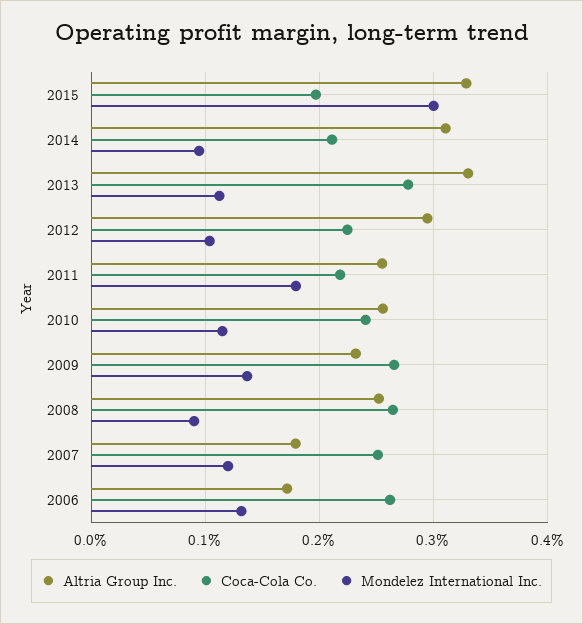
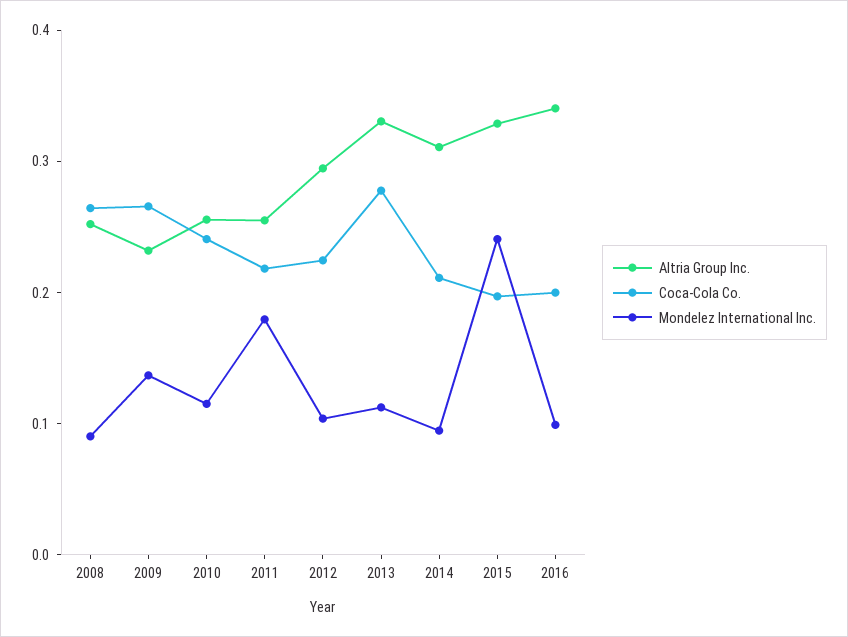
Mondelez International Inc., 2015: 0.3 -> 0.24
Altria Group Inc., 2007: 0.18 -> none
Coca-Cola Co., 2007: 0.25 -> none
Mondelez International Inc., 2007: 0.12 -> none
Altria Group Inc., 2006: 0.17 -> none
Coca-Cola Co., 2006: 0.26 -> none
Mondelez International Inc., 2006: 0.13 -> none
Altria Group Inc., 2016: none -> 0.34
Coca-Cola Co., 2016: none -> 0.2
Mondelez International Inc., 2016: none -> 0.1

